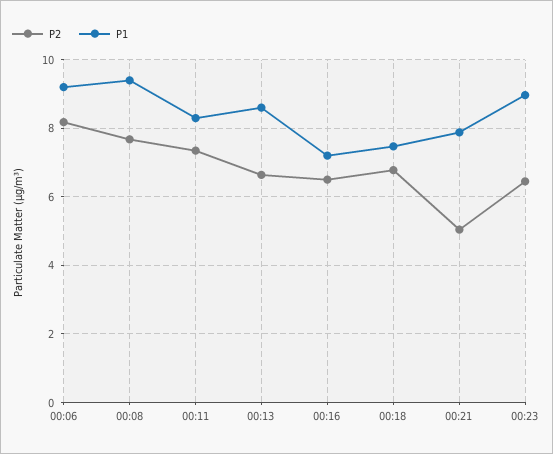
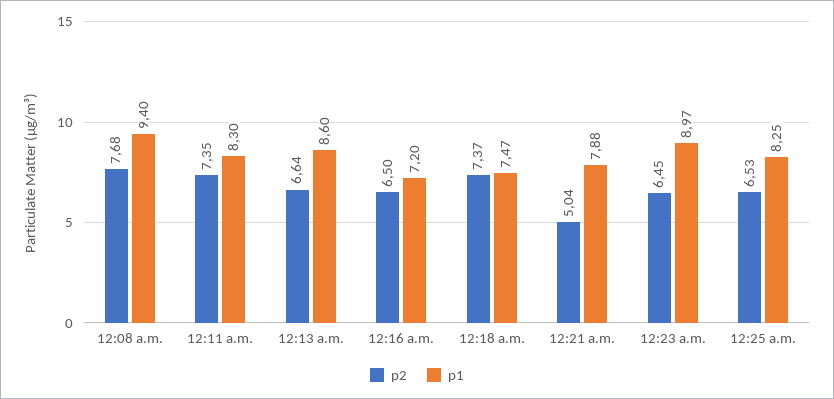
P2, 00:06: 8.2 -> none
P1, 00:06: 9.2 -> none
P2, 00:18: 6.8 -> 7.37
P2, 12:25 a.m.: none -> 6.53
P1, 12:25 a.m.: none -> 8.25

